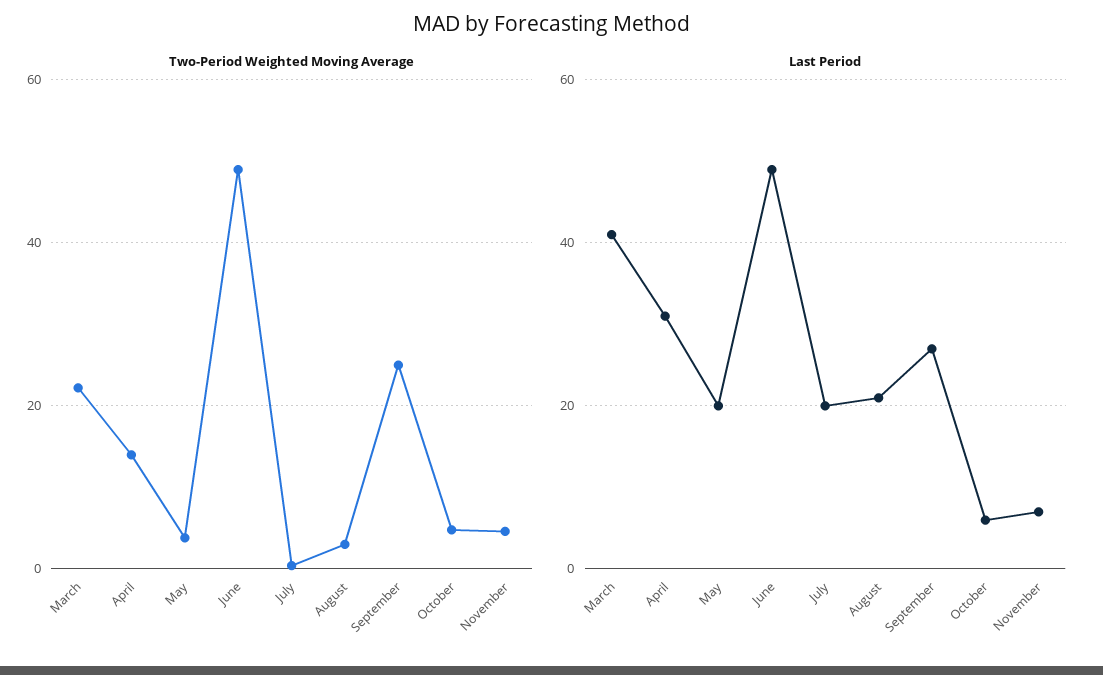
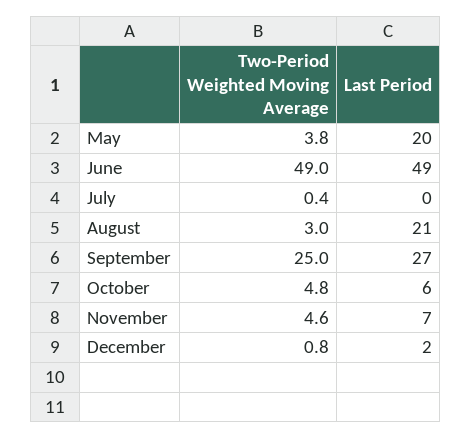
Two-Period Weighted Moving Average, March: 22 -> none
Two-Period Weighted Moving Average, April: 14 -> none
Last Period, March: 40 -> none
Last Period, April: 30 -> none
Last Period, July: 20 -> 0
Two-Period Weighted Moving Average, December: none -> 0.8
Last Period, December: none -> 2

